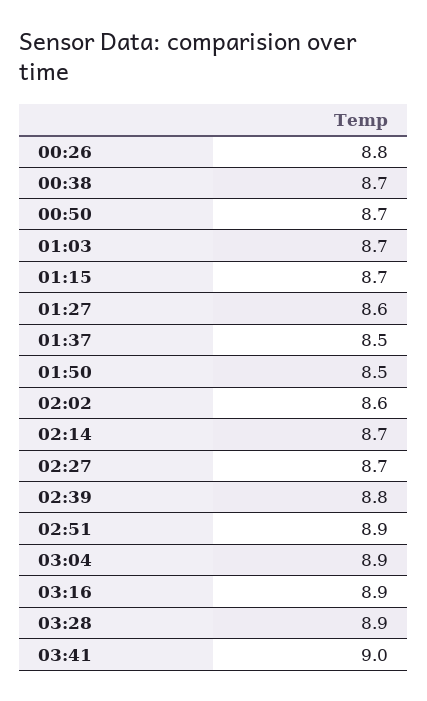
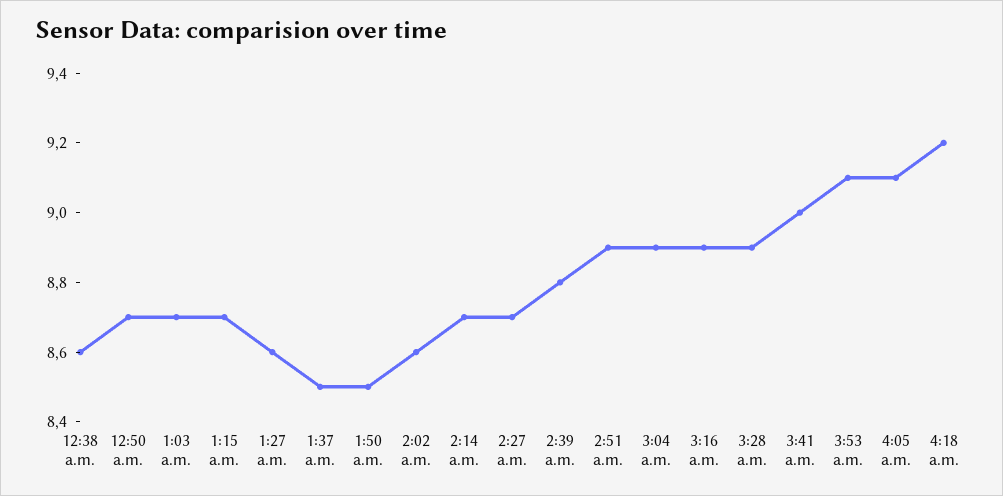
00:26: 8.8 -> none
00:38: 8.7 -> 8.6
3:53 a.m.: none -> 9.1
4:05 a.m.: none -> 9.1
4:18 a.m.: none -> 9.2

